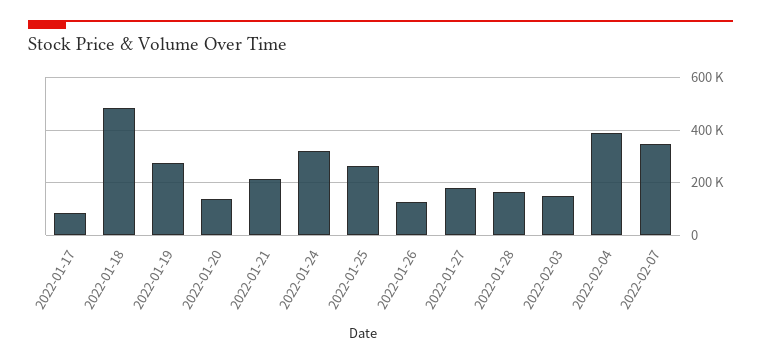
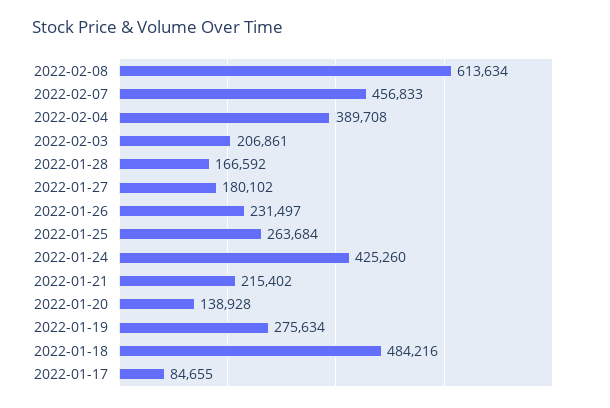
2022-01-24: 325000 -> 425260
2022-01-26: 125000 -> 231497
2022-02-03: 150000 -> 206861
2022-02-07: 350000 -> 456833
2022-02-08: none -> 613634

